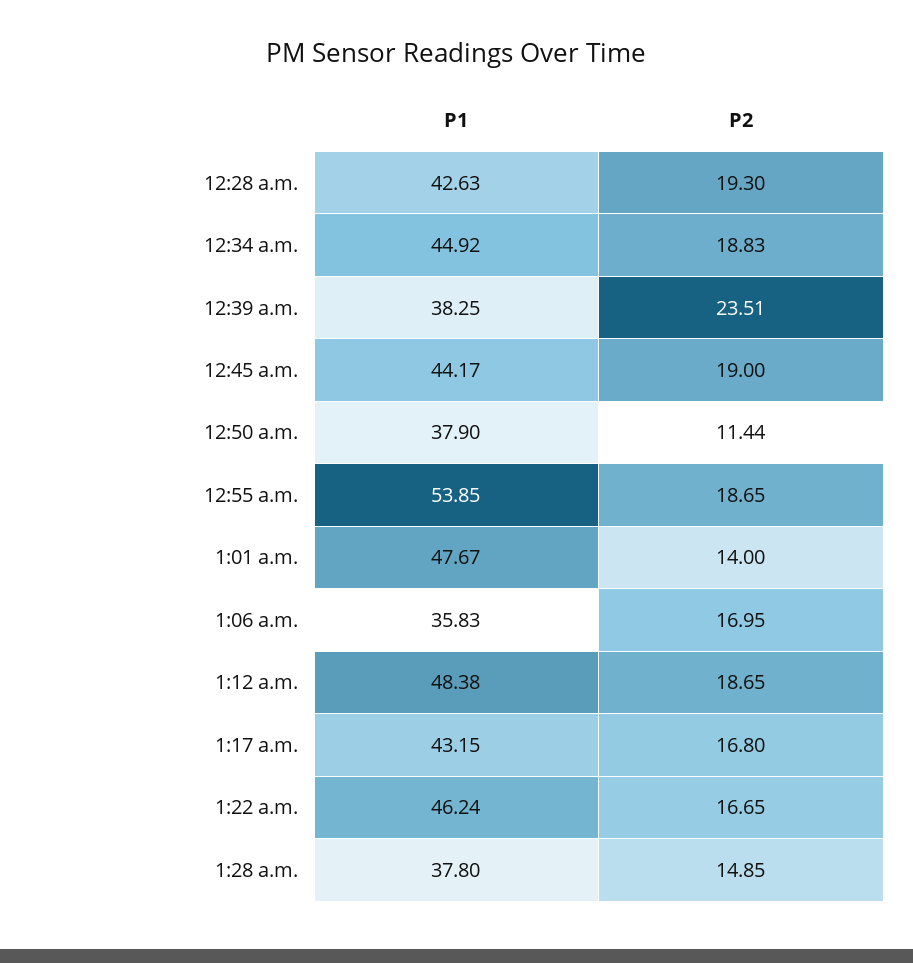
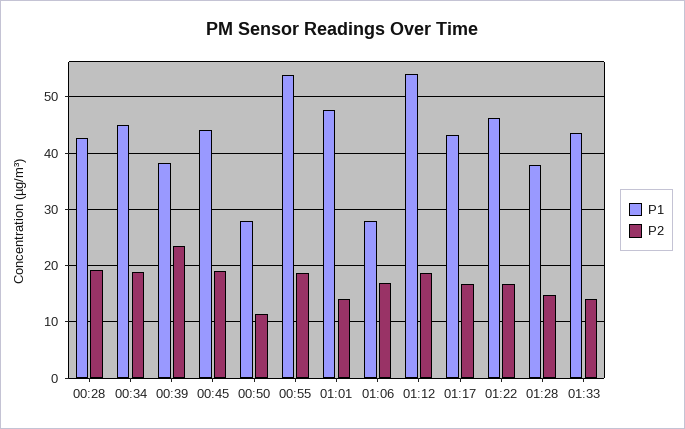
P1, 12:50 a.m.: 37.9 -> 28
P1, 1:06 a.m.: 35.83 -> 28
P1, 1:12 a.m.: 48.38 -> 54
P1, 01:33: none -> 44
P2, 01:33: none -> 14

